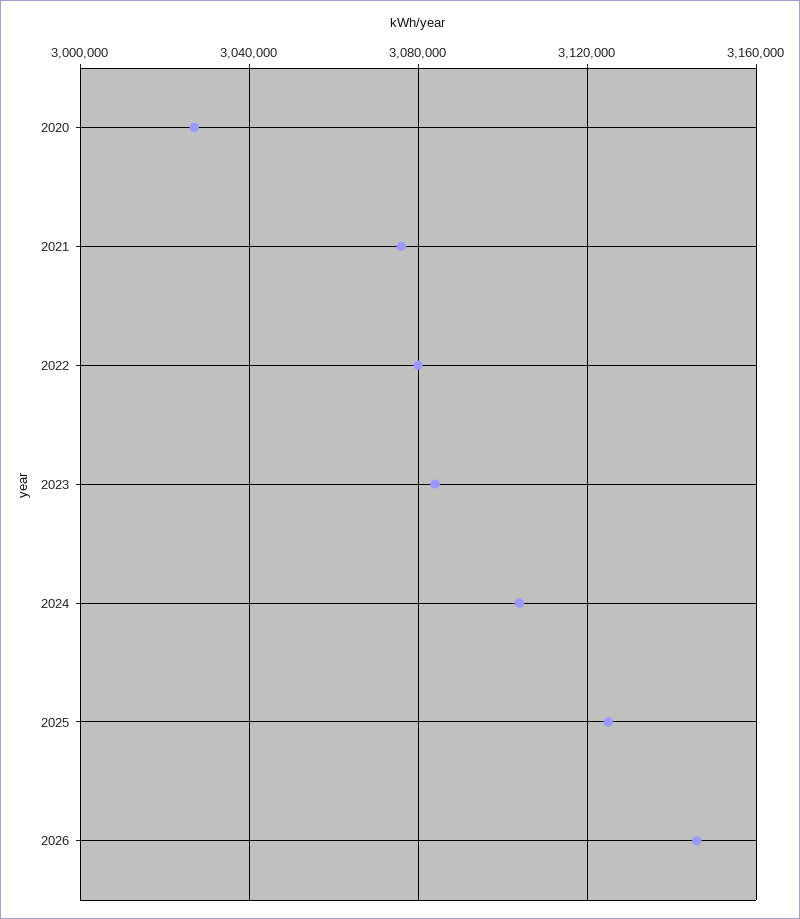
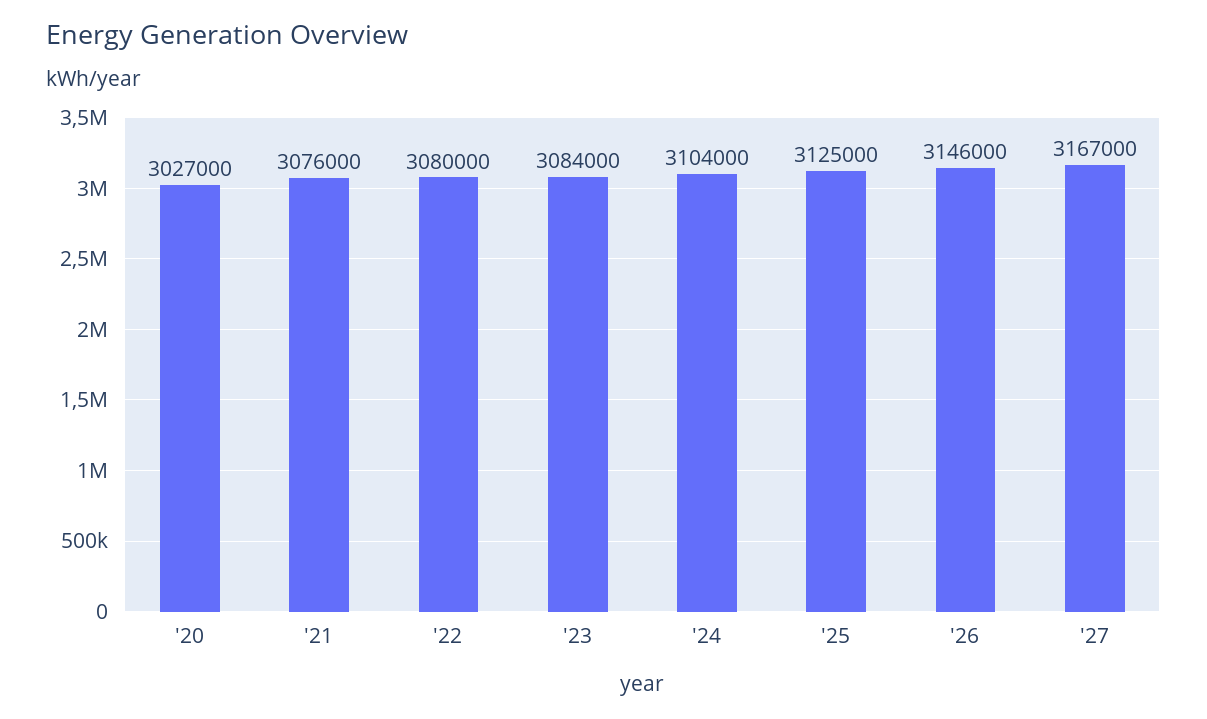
'27: none -> 3167000

